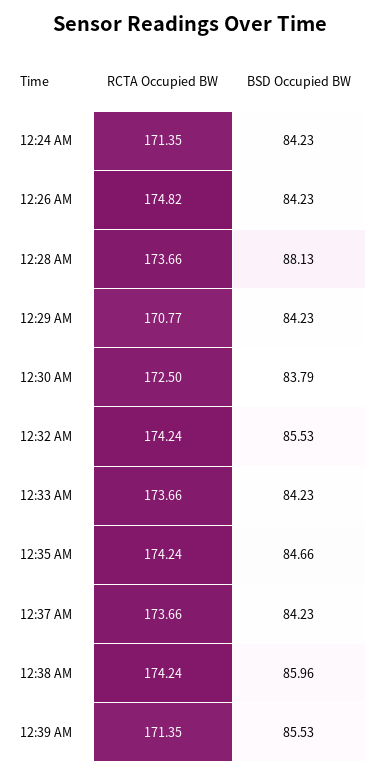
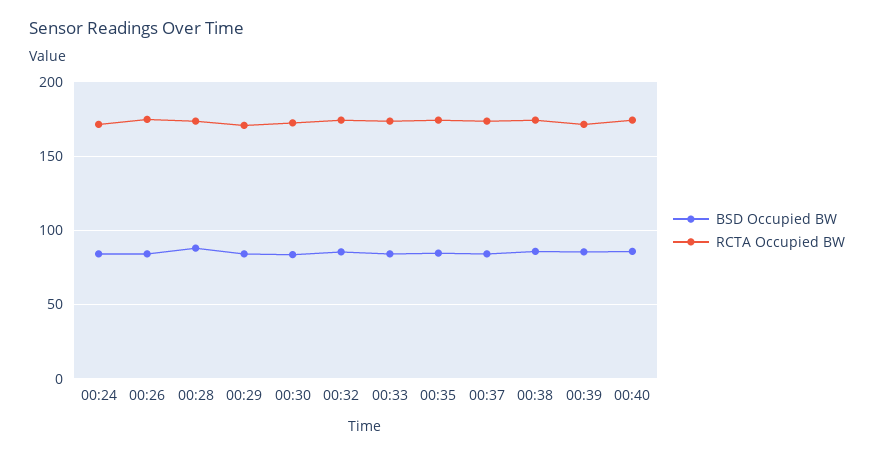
BSD Occupied BW, 00:40: none -> 85
RCTA Occupied BW, 00:40: none -> 175

